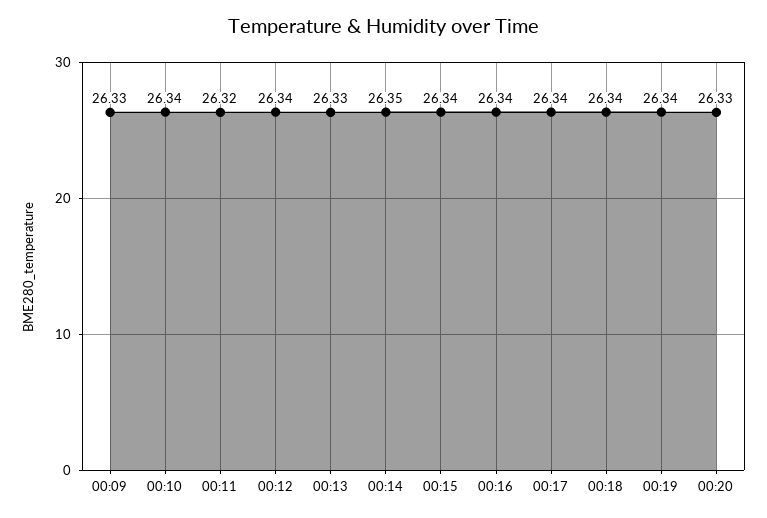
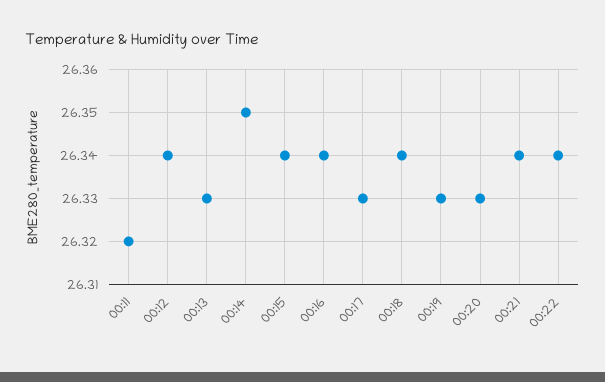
00:09: 26.33 -> none
00:10: 26.34 -> none
00:17: 26.34 -> 26.33
00:19: 26.34 -> 26.33
00:21: none -> 26.34
00:22: none -> 26.34

